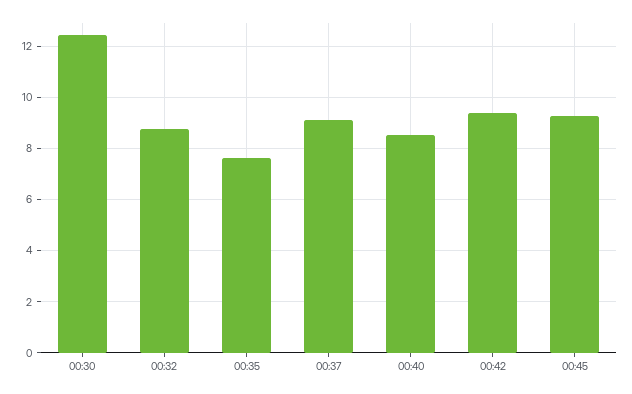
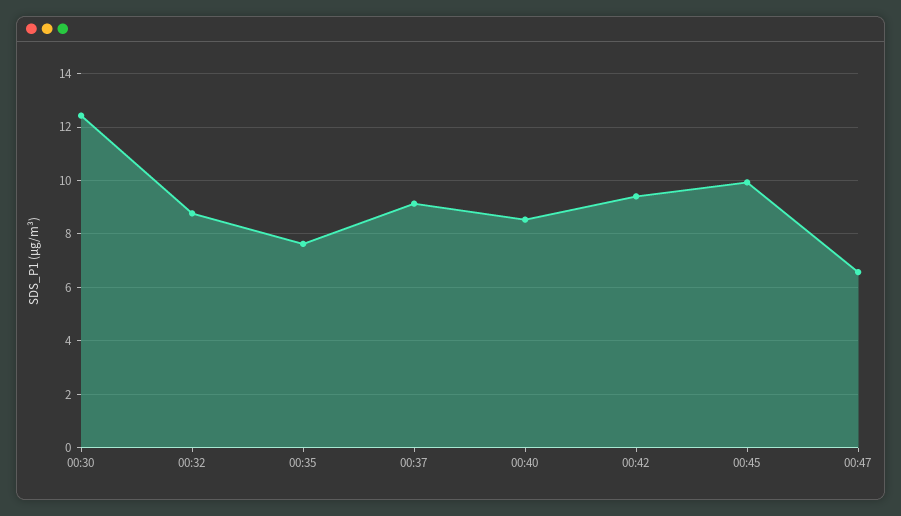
00:45: 9.25 -> 10
00:47: none -> 6.5

